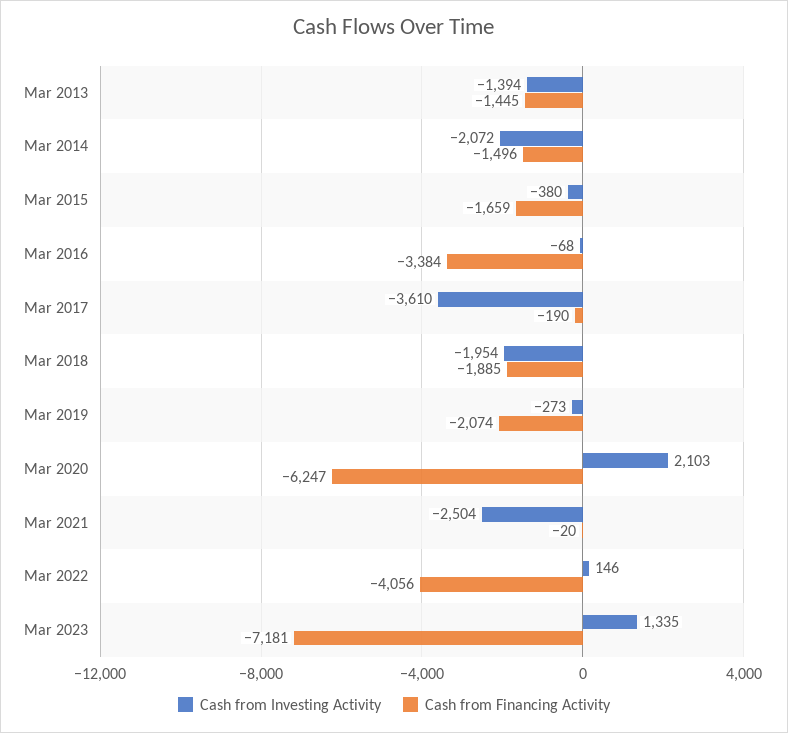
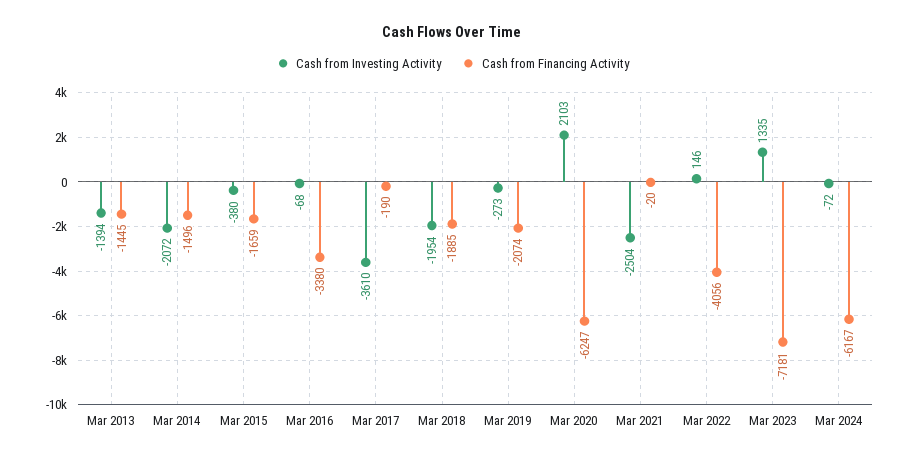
Cash from Financing Activity, Mar 2016: -3384 -> -3380
Cash from Investing Activity, Mar 2024: none -> -72
Cash from Financing Activity, Mar 2024: none -> -6167

